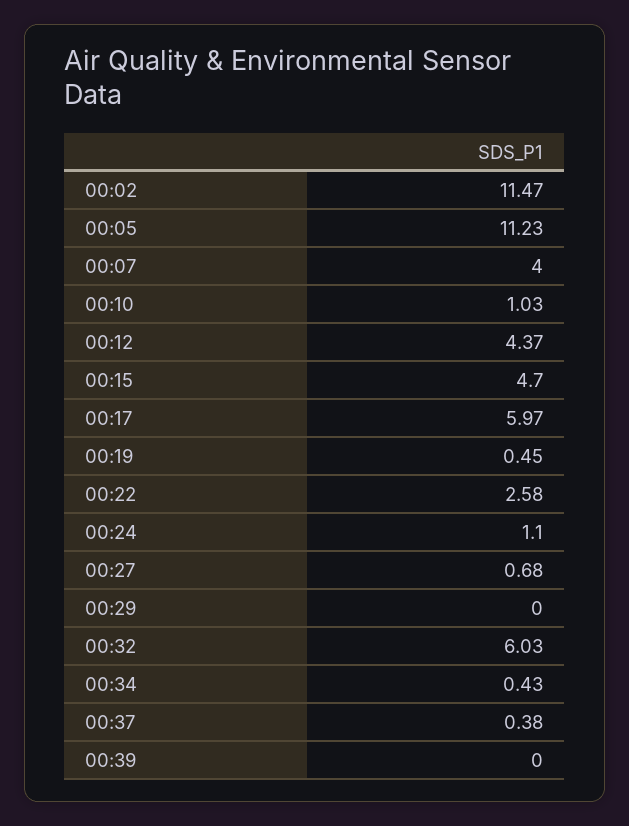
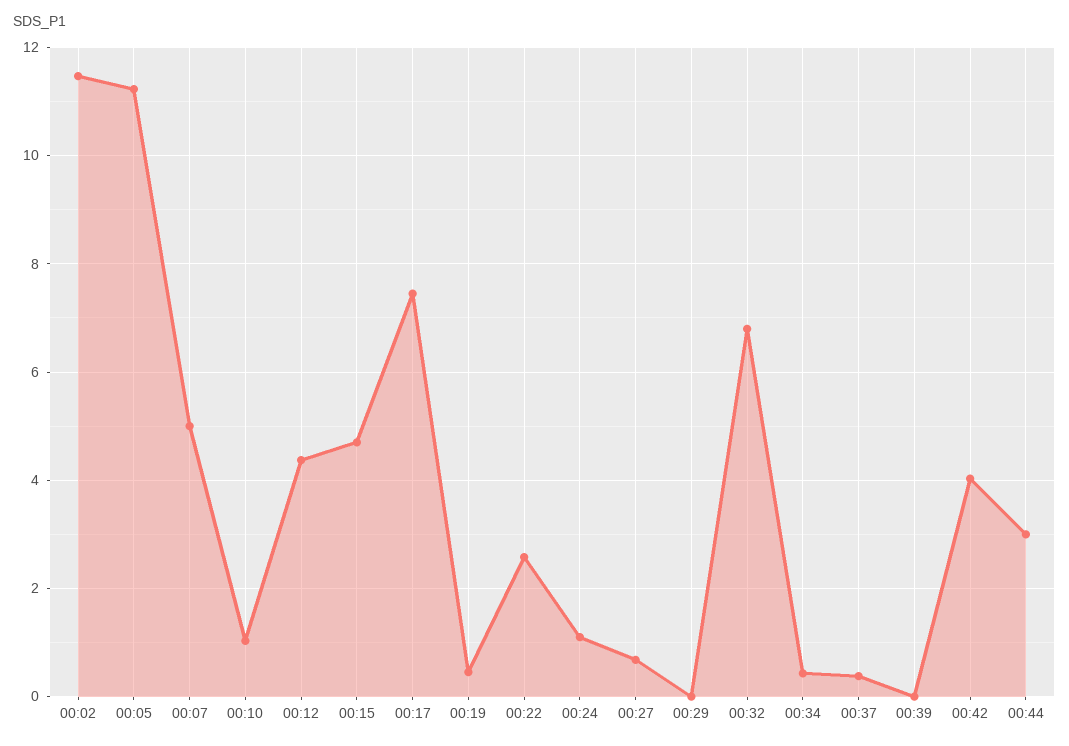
00:07: 4 -> 5
00:17: 5.97 -> 7.4
00:32: 6.03 -> 6.8
00:42: none -> 4
00:44: none -> 3

